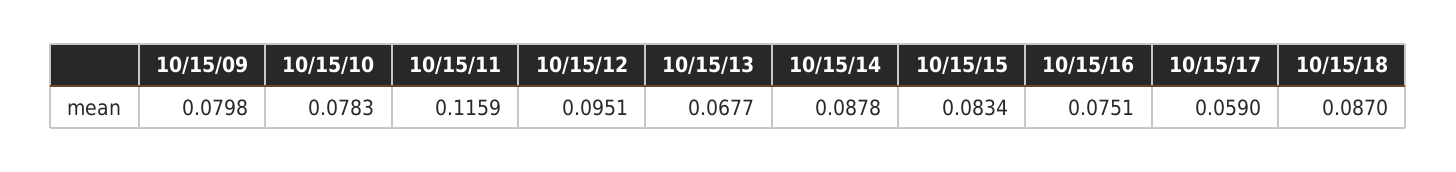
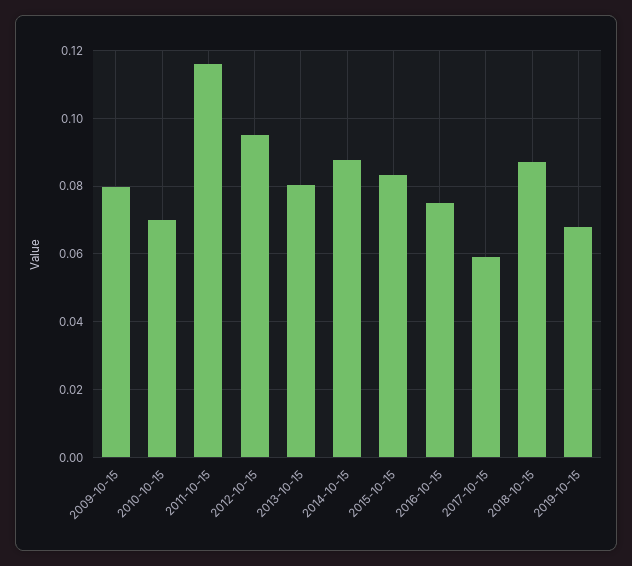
10/15/10: 0.0783 -> 0.07
10/15/13: 0.0677 -> 0.08
2019-10-15: none -> 0.068

